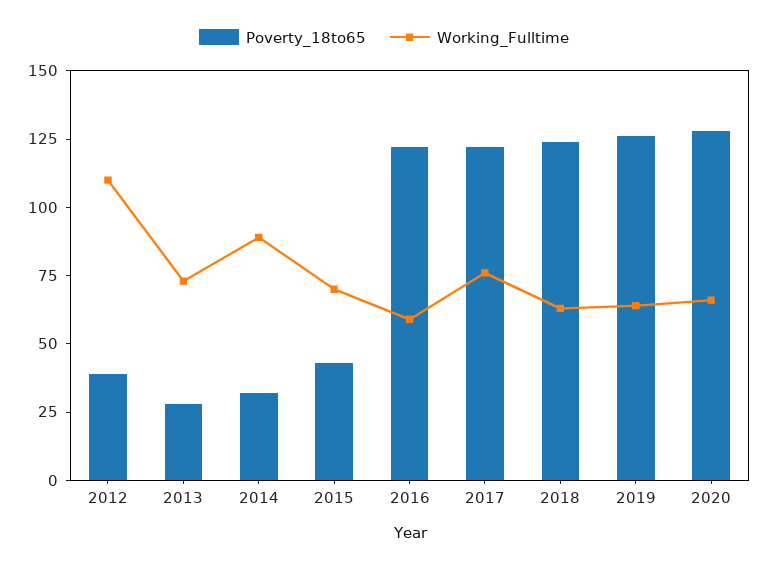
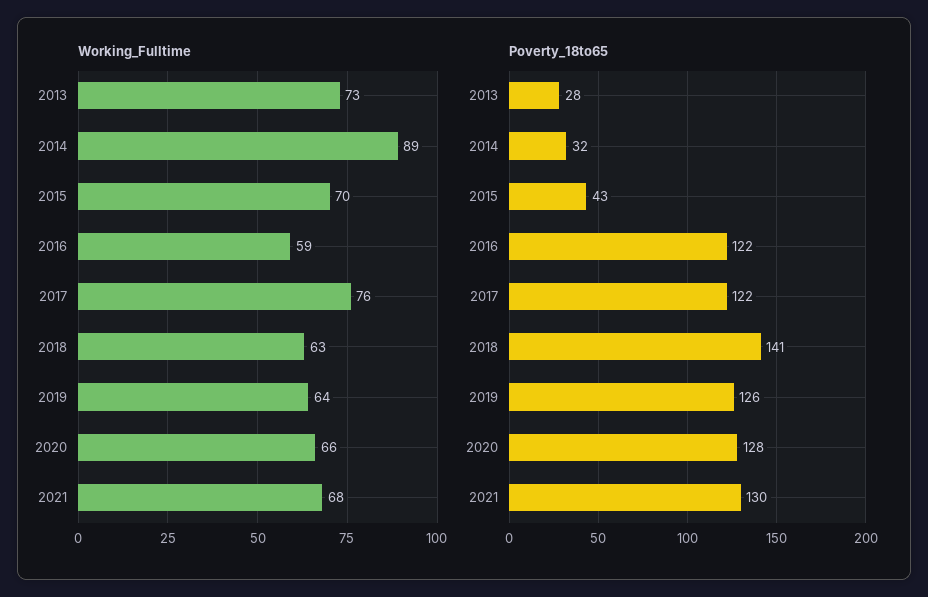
Poverty_18to65, 2012: 40 -> none
Working_Fulltime, 2012: 110 -> none
Poverty_18to65, 2018: 125 -> 141
Working_Fulltime, 2021: none -> 68
Poverty_18to65, 2021: none -> 130

